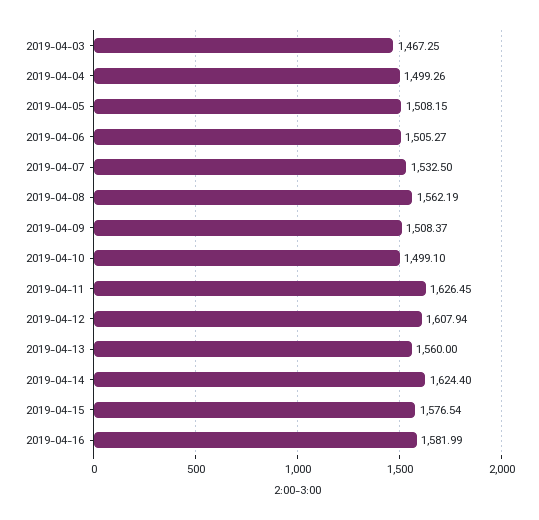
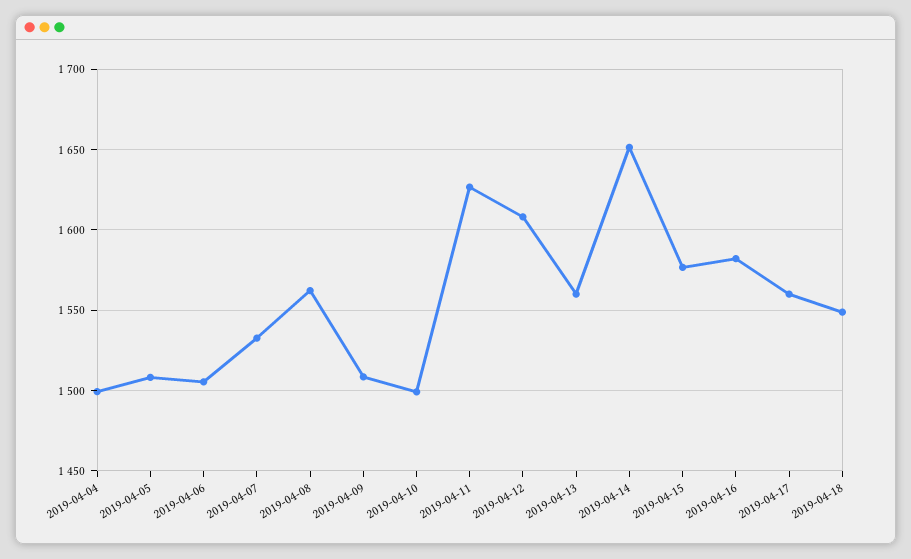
2019-04-03: 1467.25 -> none
2019-04-14: 1624.4 -> 1650
2019-04-17: none -> 1560
2019-04-18: none -> 1550

